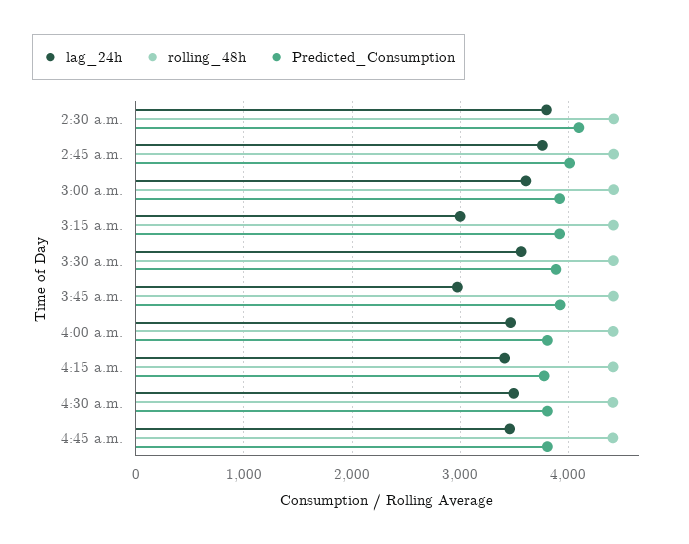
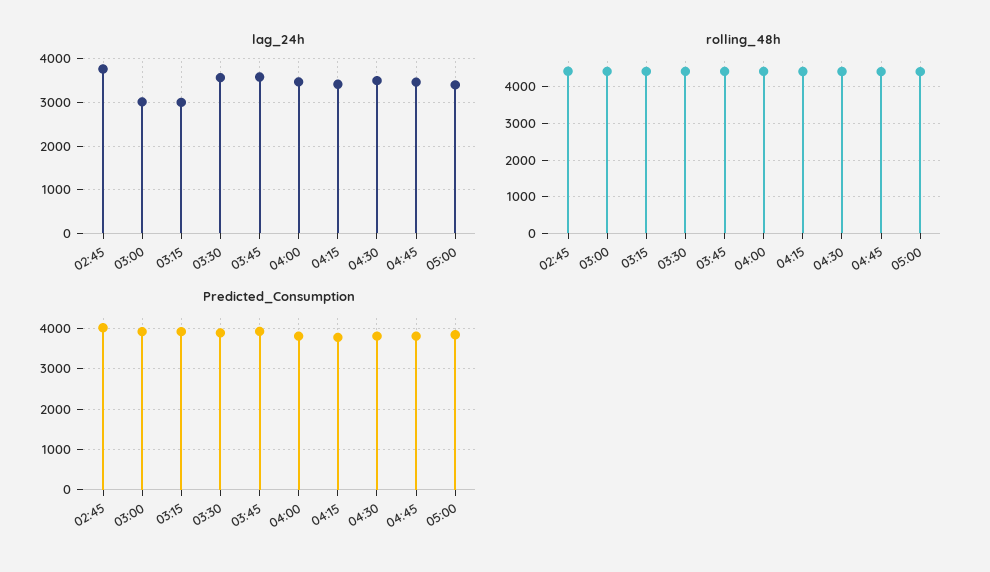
lag_24h, 2:30 a.m.: 3800 -> none
rolling_48h, 2:30 a.m.: 4400 -> none
Predicted_Consumption, 2:30 a.m.: 4100 -> none
lag_24h, 3:00 a.m.: 3600 -> 3000
lag_24h, 3:45 a.m.: 3000 -> 3600
lag_24h, 05:00: none -> 3400
rolling_48h, 05:00: none -> 4400
Predicted_Consumption, 05:00: none -> 3800

